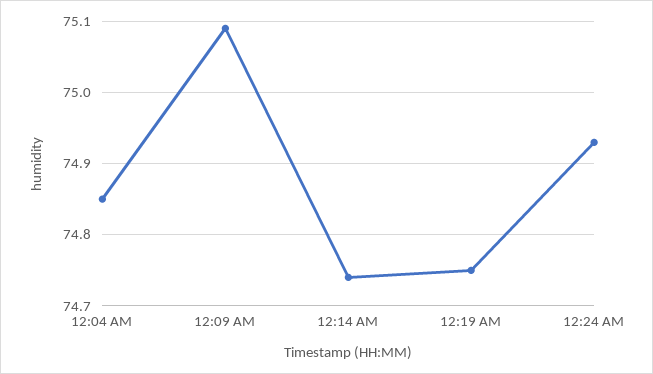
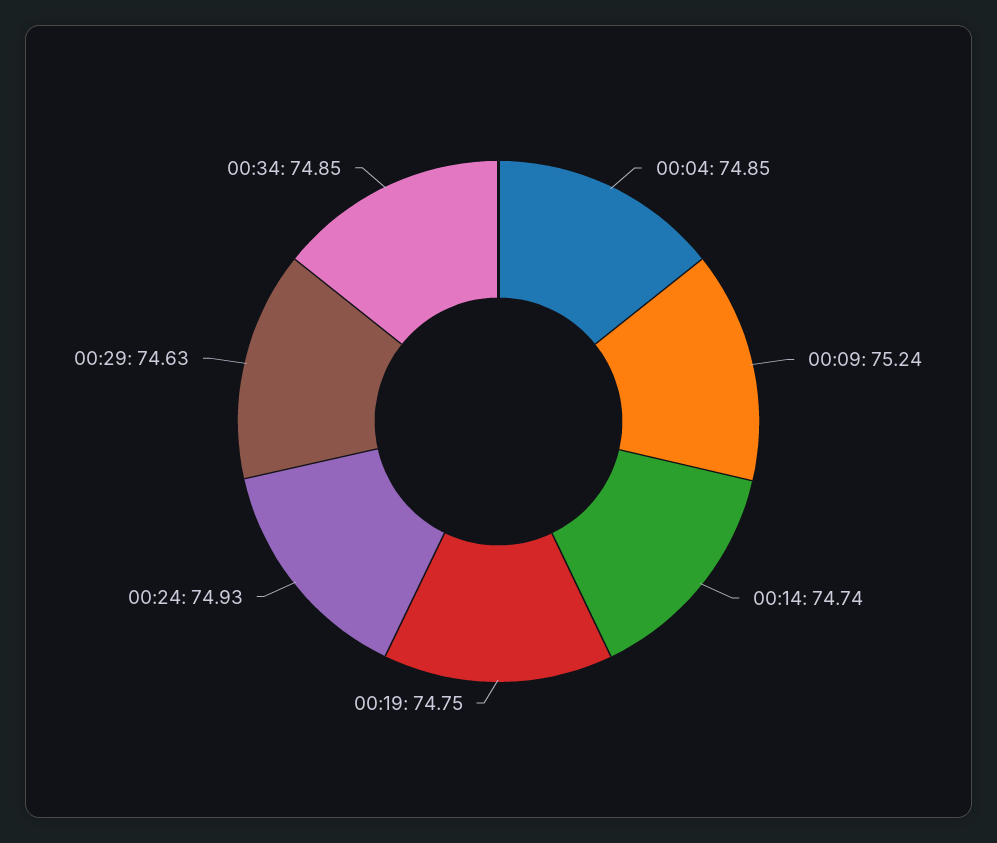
12:09 AM: 75.09 -> 75.24
00:29: none -> 74.63
00:34: none -> 74.85

